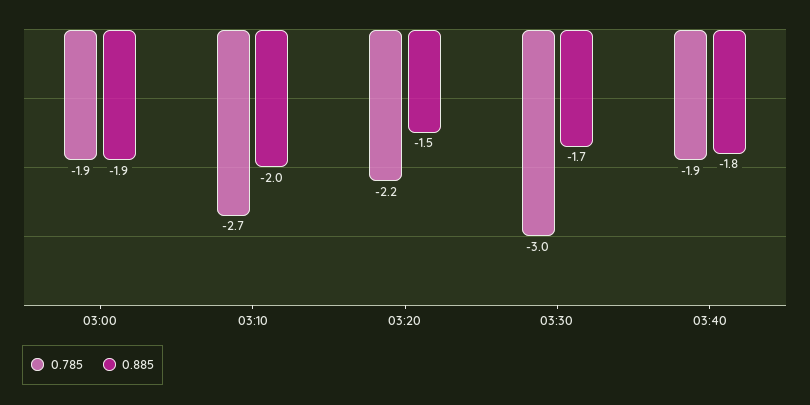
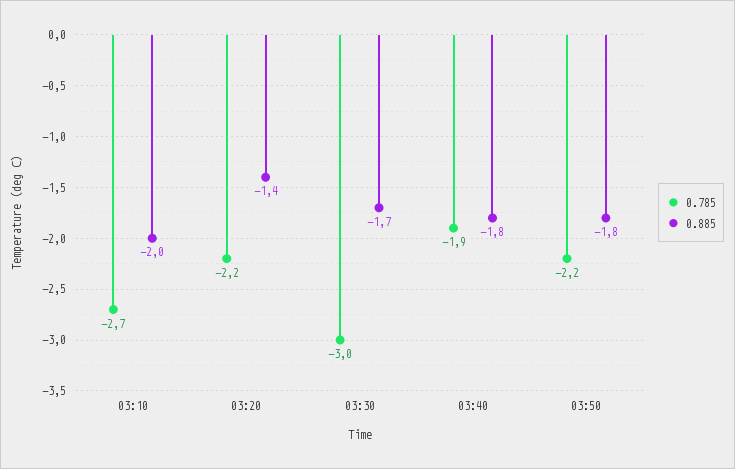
0.785, 03:00: -1.9 -> none
0.885, 03:00: -1.9 -> none
0.885, 03:20: -1.5 -> -1.4
0.785, 03:50: none -> -2.2
0.885, 03:50: none -> -1.8

